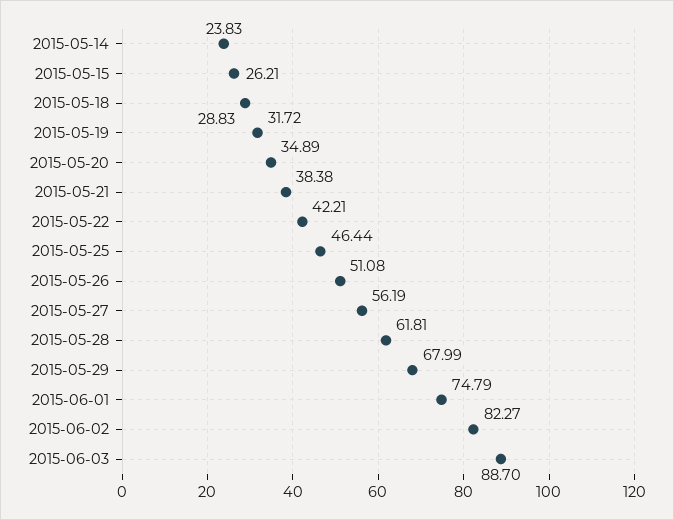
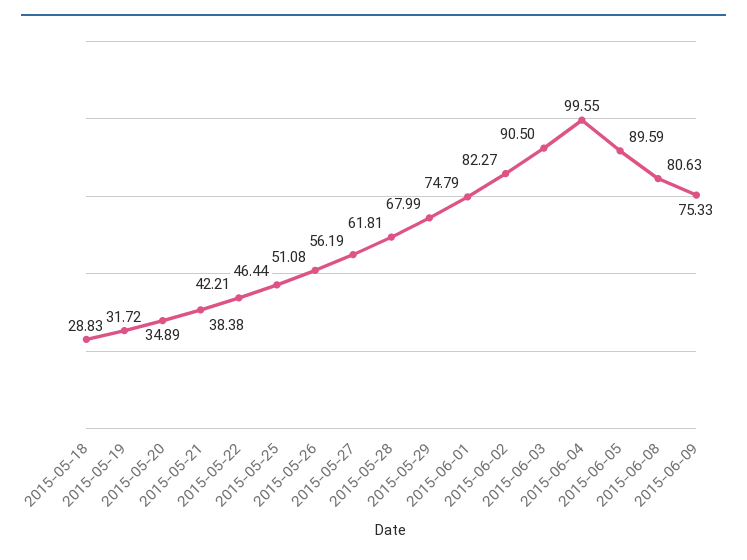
2015-05-14: 23.83 -> none
2015-05-15: 26.21 -> none
2015-06-03: 88.7 -> 90.5
2015-06-04: none -> 99.55
2015-06-05: none -> 89.59
2015-06-08: none -> 80.63
2015-06-09: none -> 75.33

